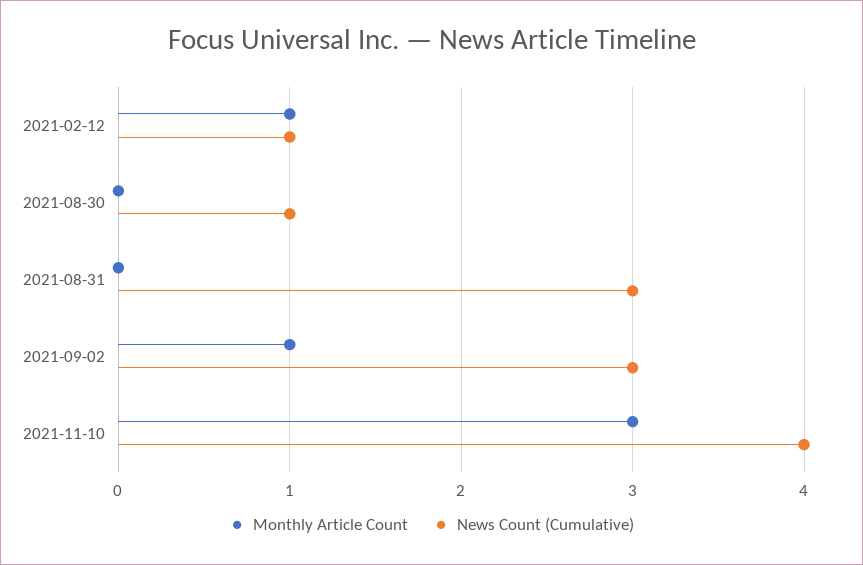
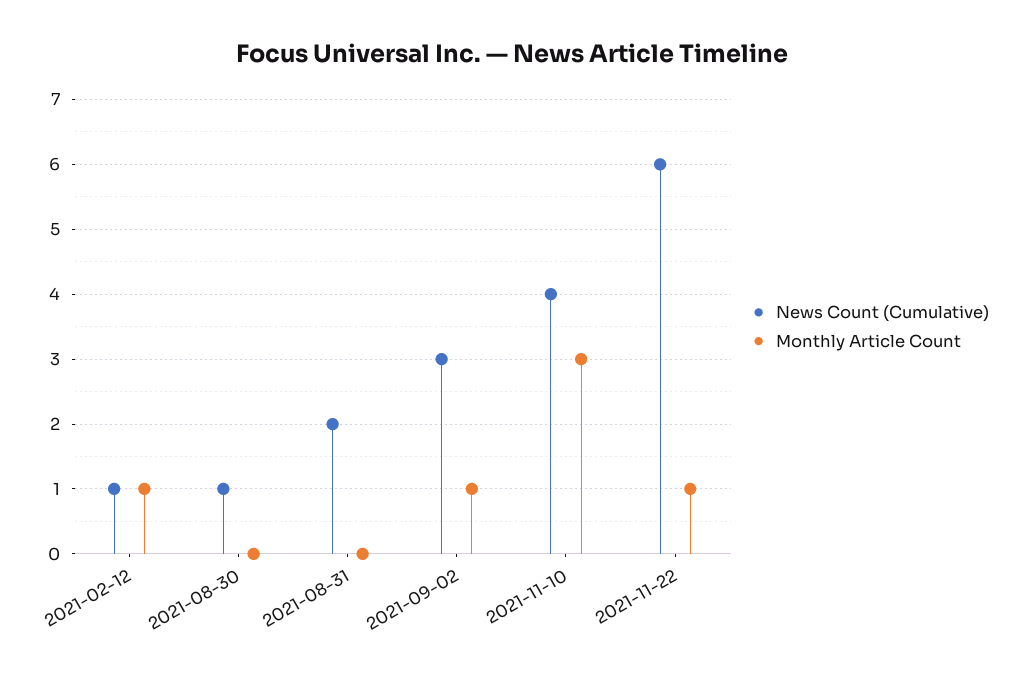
News Count (Cumulative), 2021-08-31: 3 -> 2
News Count (Cumulative), 2021-11-22: none -> 6
Monthly Article Count, 2021-11-22: none -> 1

